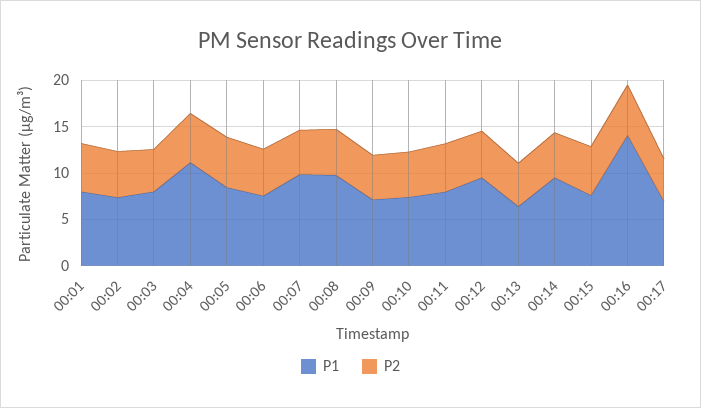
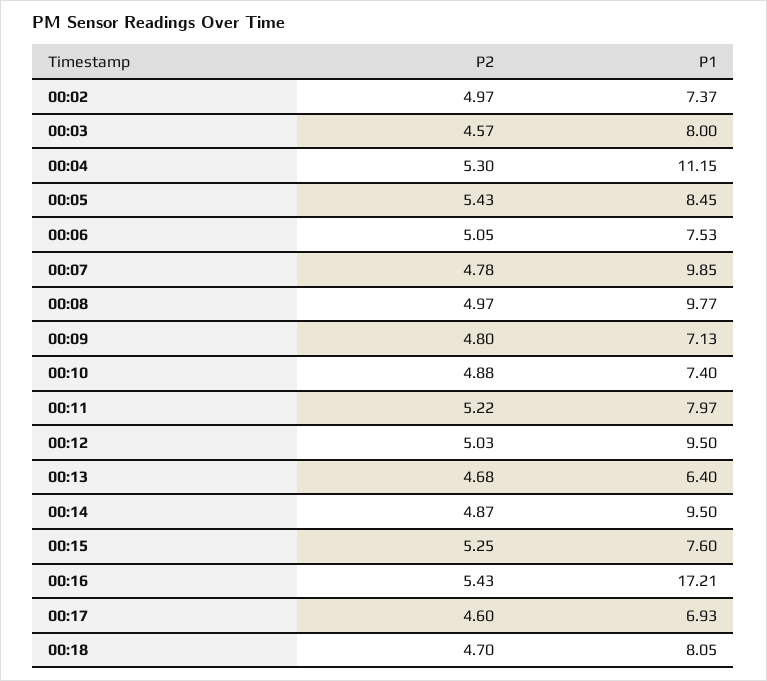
P1, 00:01: 8 -> none
P2, 00:01: 5 -> none
P1, 00:16: 14 -> 17.21
P2, 00:18: none -> 4.7
P1, 00:18: none -> 8.05

